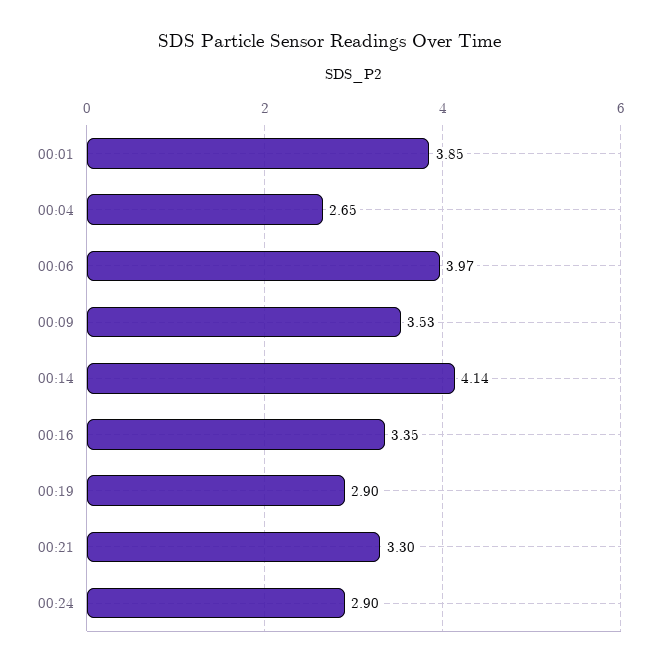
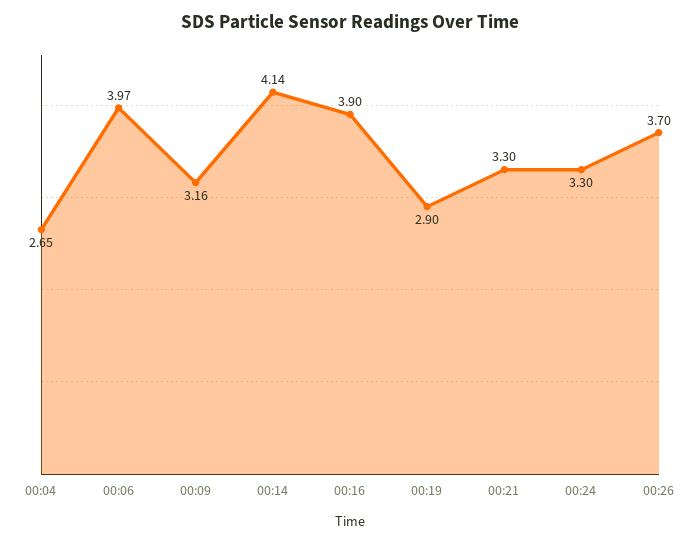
00:01: 3.85 -> none
00:09: 3.53 -> 3.16
00:16: 3.35 -> 3.9
00:24: 2.9 -> 3.3
00:26: none -> 3.7

